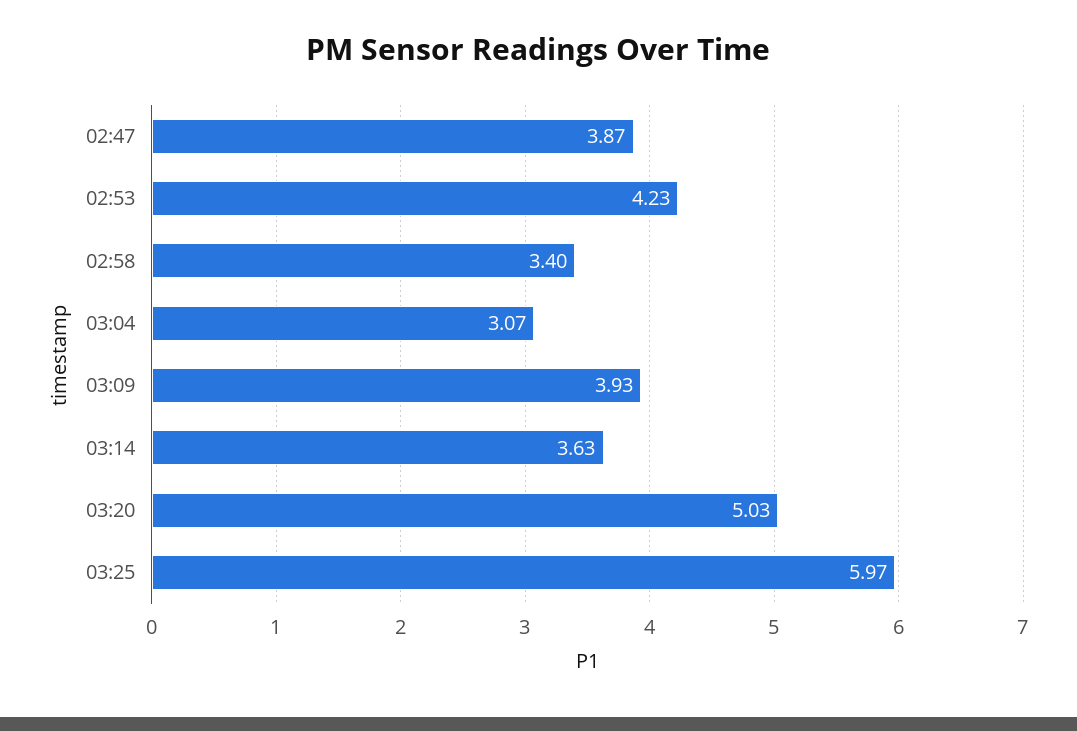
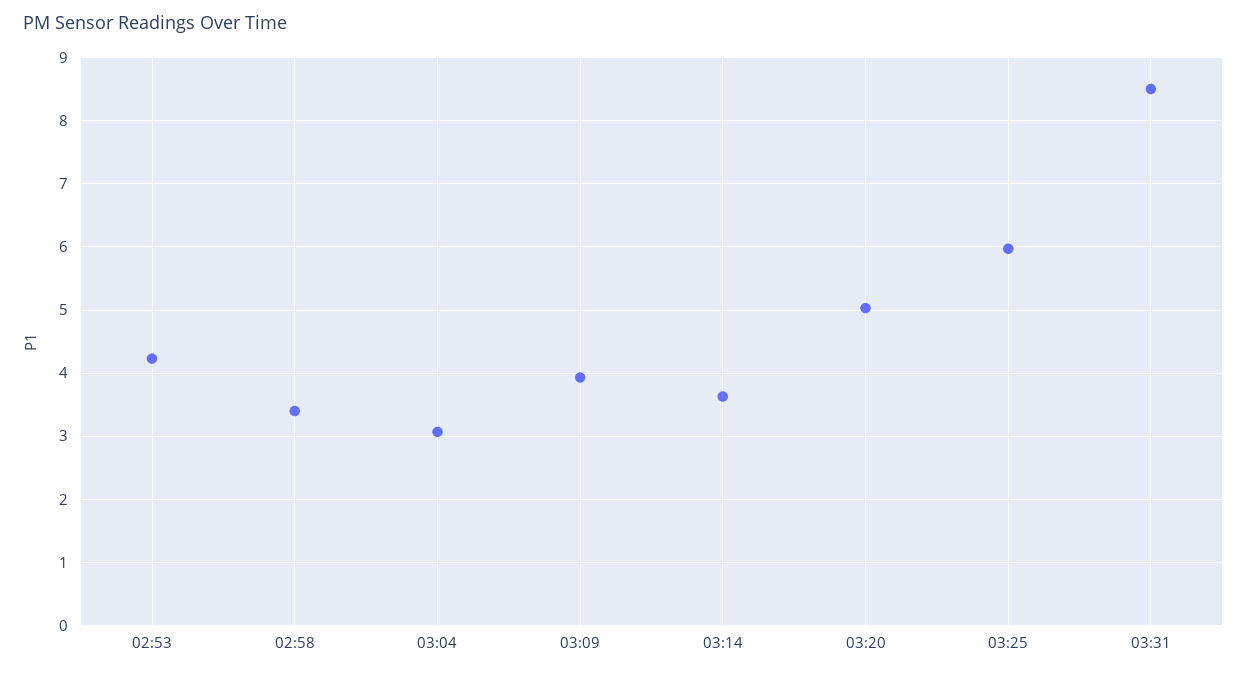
02:47: 3.87 -> none
03:31: none -> 8.5

